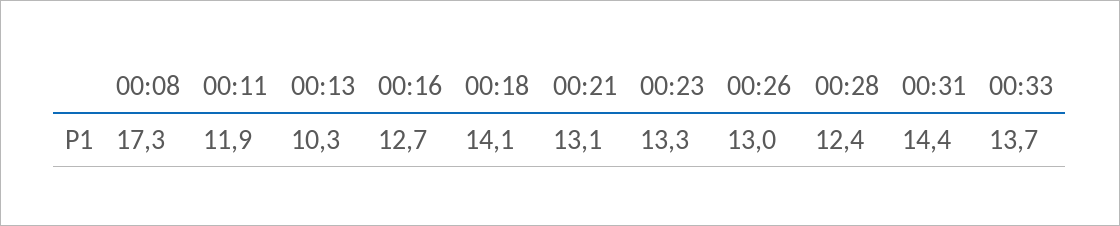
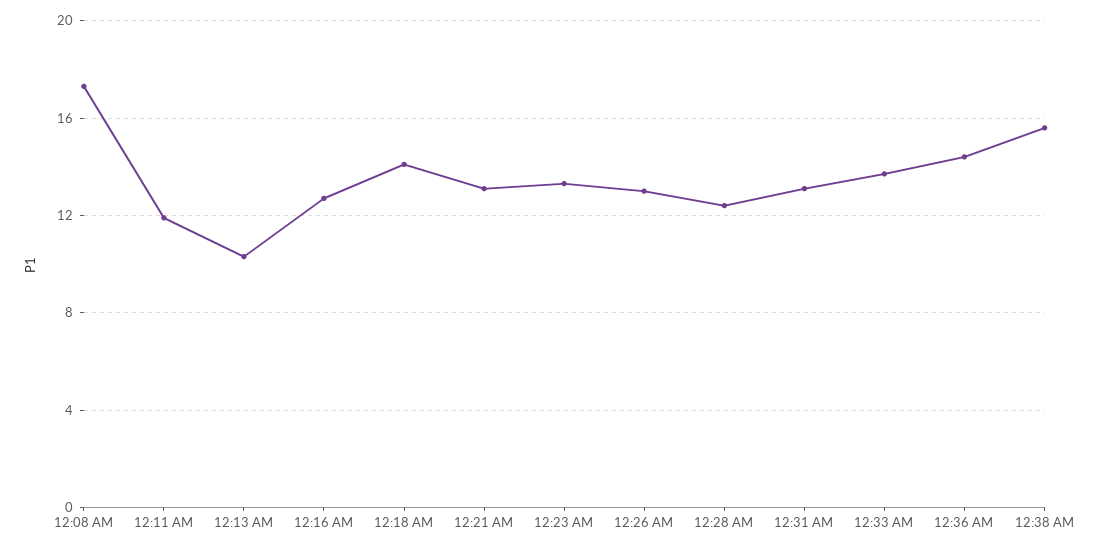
00:31: 14.4 -> 13
12:36 AM: none -> 14.5
12:38 AM: none -> 15.5

